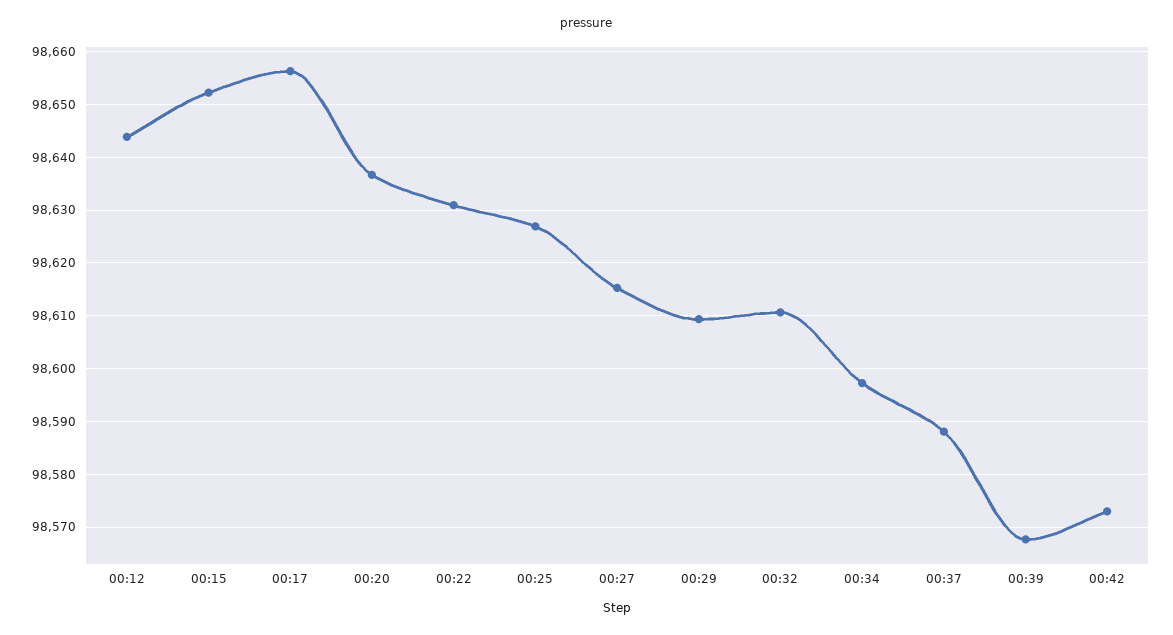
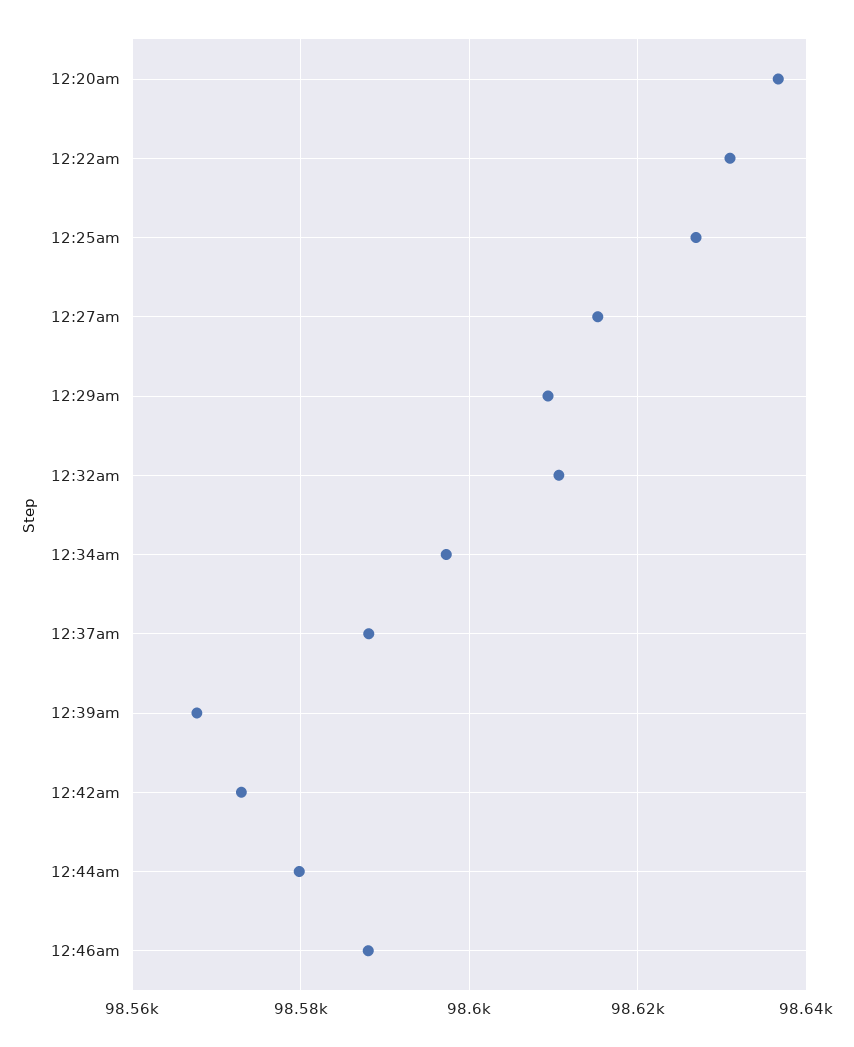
00:12: 98644 -> none
00:15: 98652 -> none
00:17: 98656 -> none
12:44am: none -> 98580
12:46am: none -> 98588

